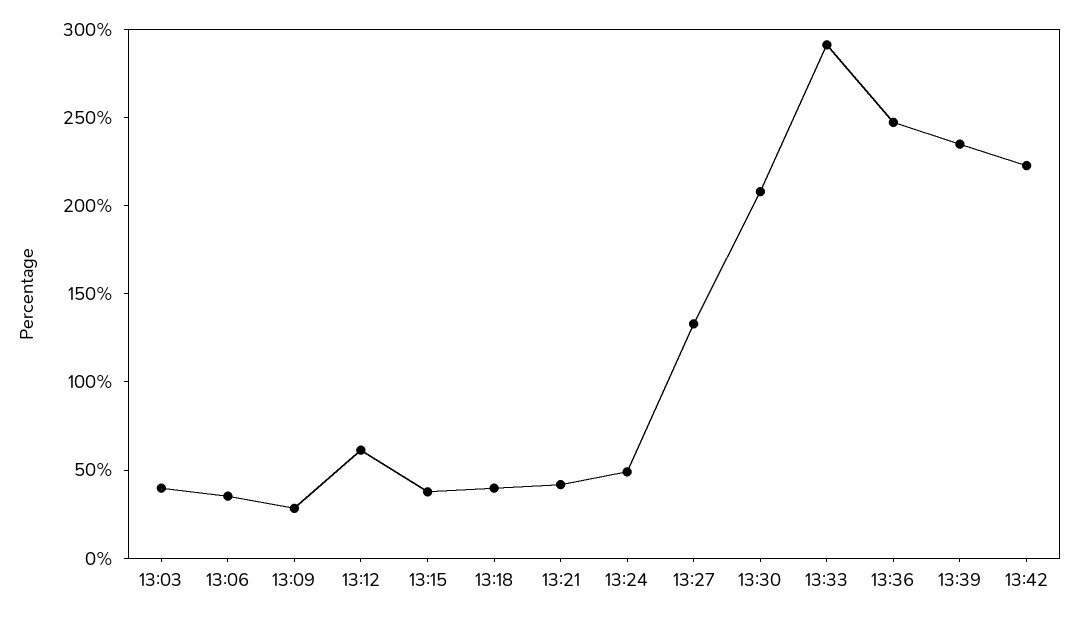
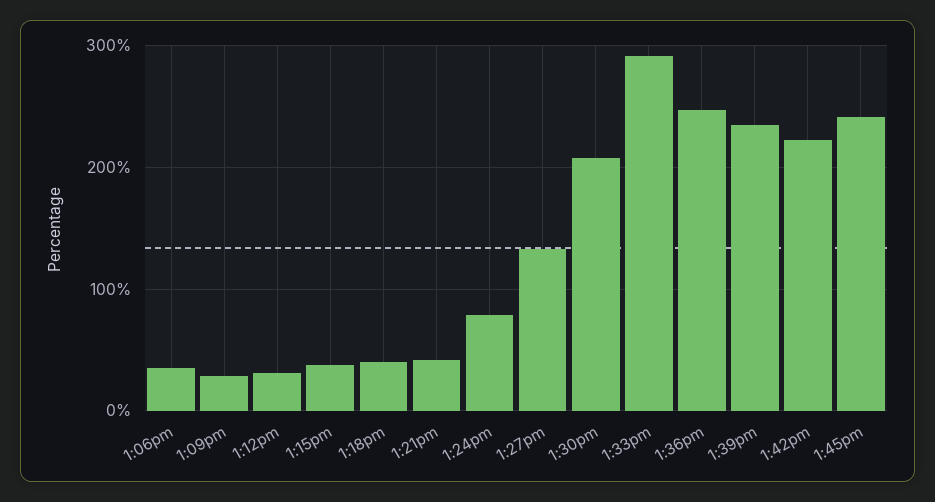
13:03: 40 -> none
13:12: 60 -> 30
13:24: 50 -> 80
1:45pm: none -> 240

